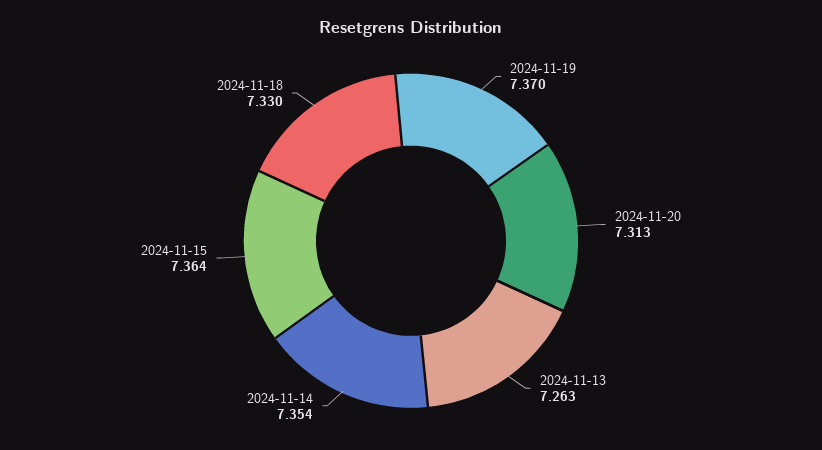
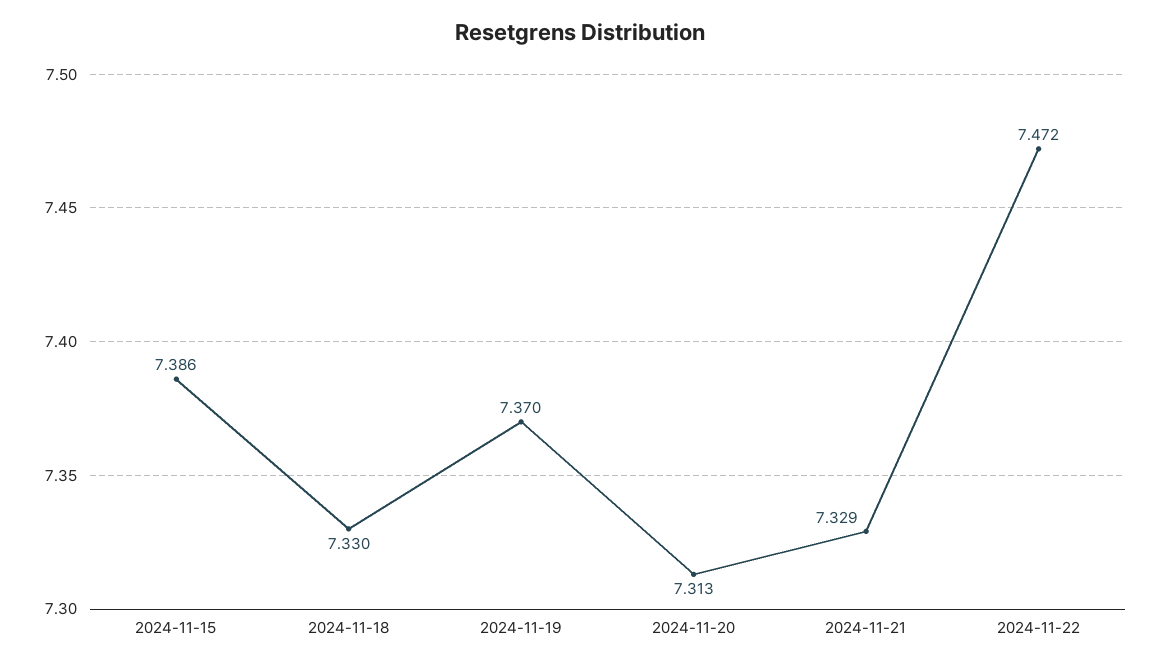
2024-11-13: 7.263 -> none
2024-11-14: 7.354 -> none
2024-11-15: 7.364 -> 7.386
2024-11-21: none -> 7.329
2024-11-22: none -> 7.472

